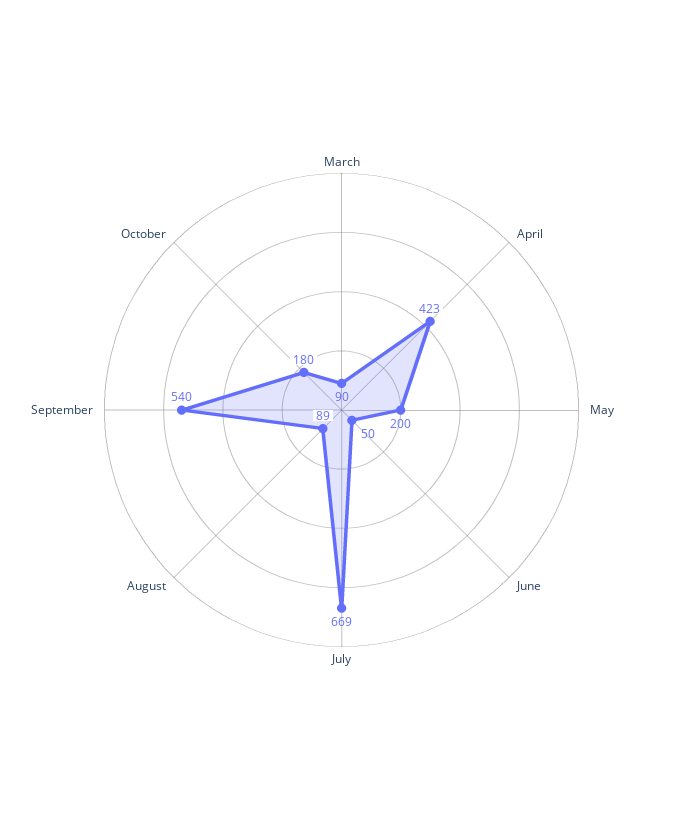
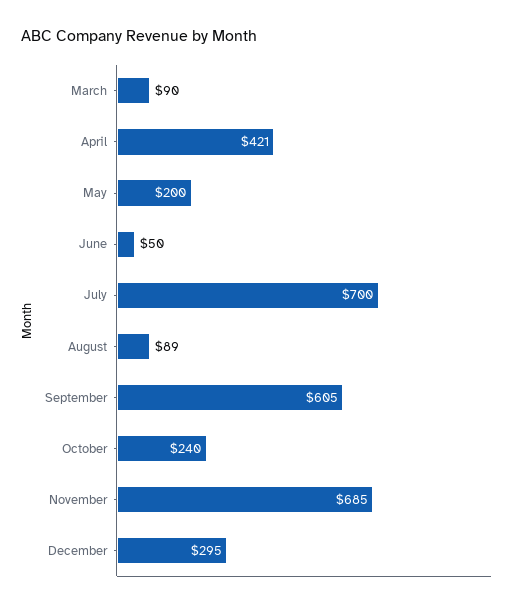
April: 423 -> 421
July: 669 -> 700
September: 540 -> 605
October: 180 -> 240
November: none -> 685
December: none -> 295

